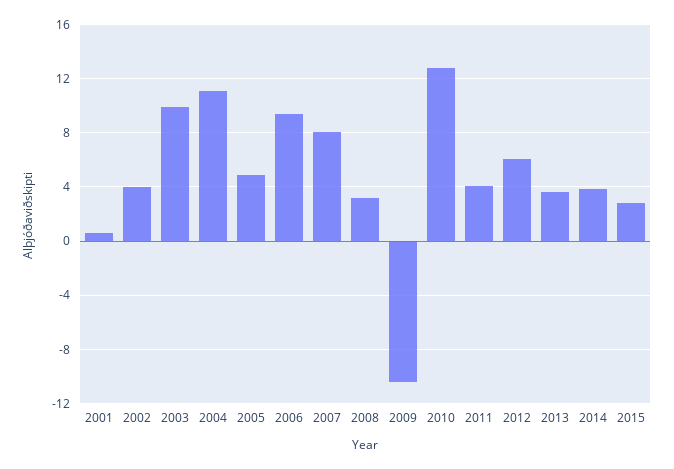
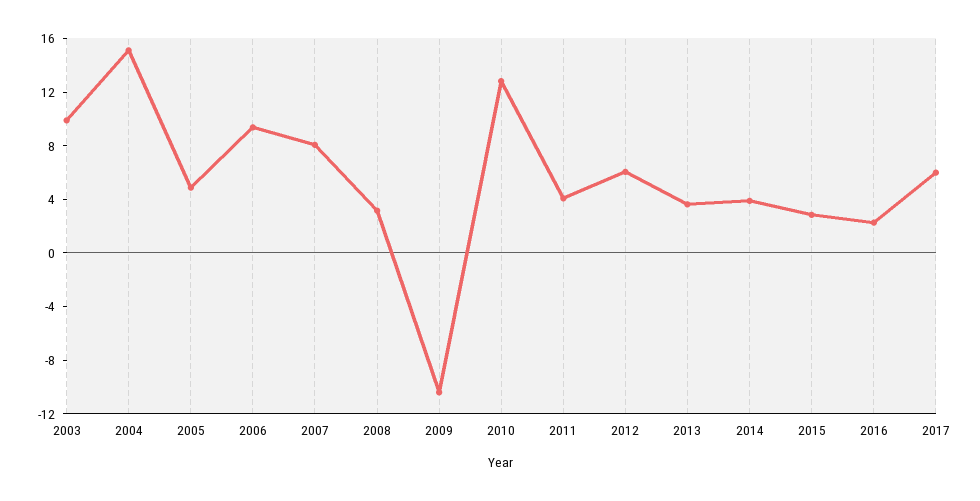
2001: 0.5 -> none
2002: 4 -> none
2004: 11 -> 15
2016: none -> 2
2017: none -> 6

